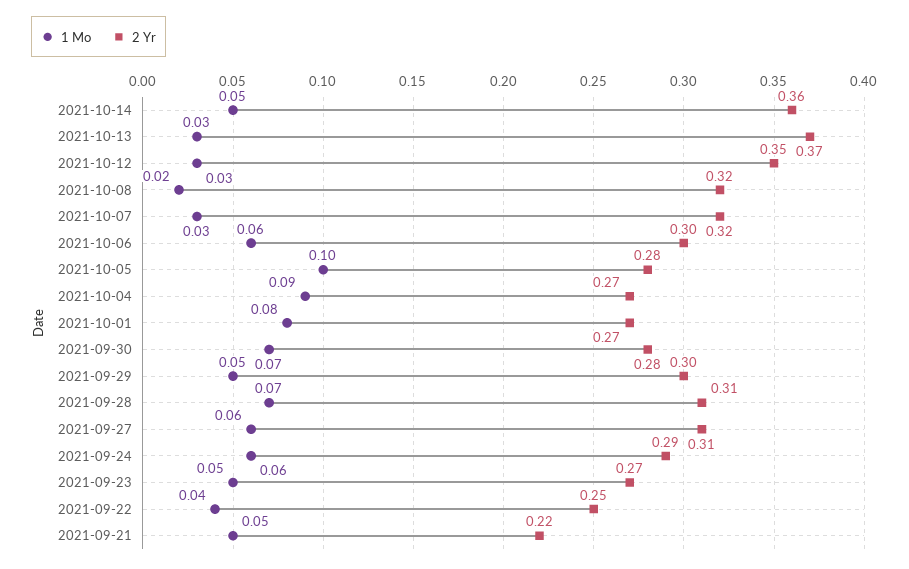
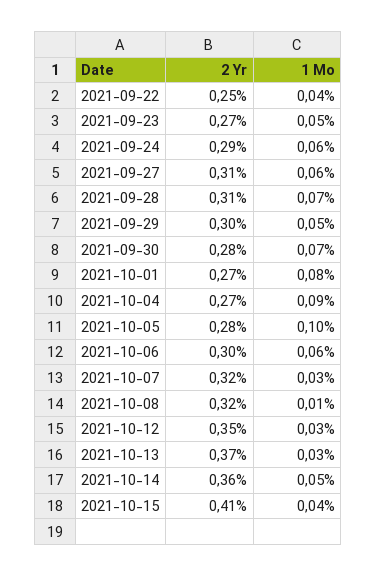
1 Mo, 2021-10-08: 0.02 -> 0.01
1 Mo, 2021-09-21: 0.05 -> none
2 Yr, 2021-09-21: 0.22 -> none
2 Yr, 2021-10-15: none -> 0.41
1 Mo, 2021-10-15: none -> 0.04

